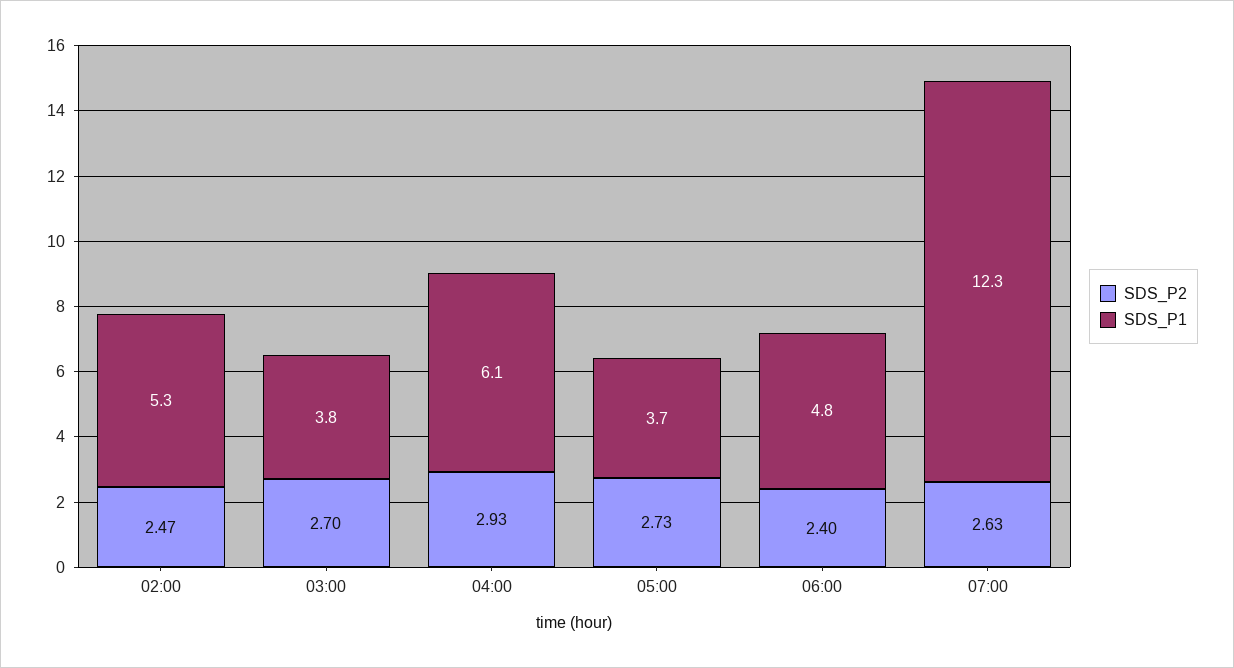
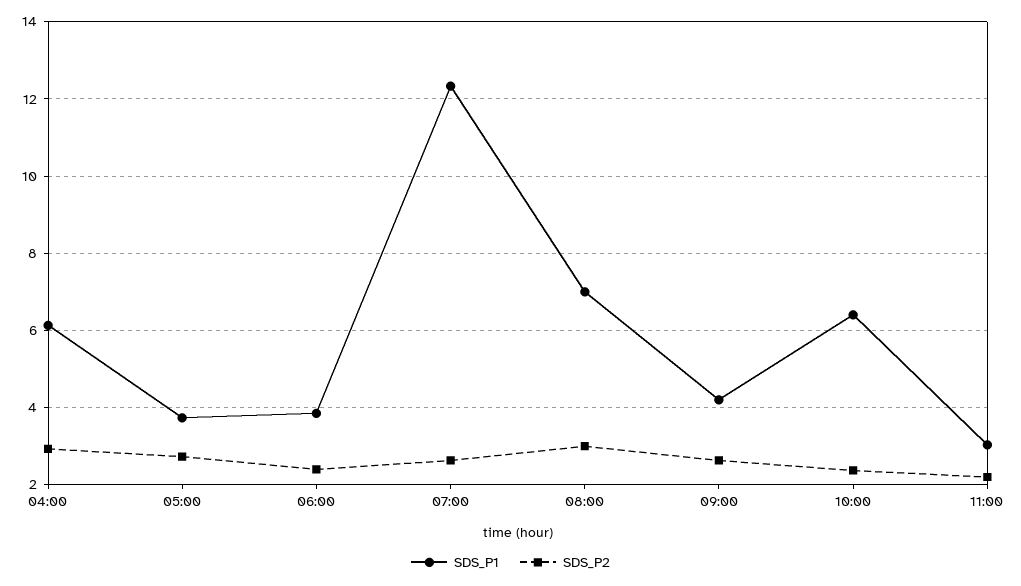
SDS_P2, 02:00: 2.47 -> none
SDS_P1, 02:00: 5.3 -> none
SDS_P2, 03:00: 2.7 -> none
SDS_P1, 03:00: 3.8 -> none
SDS_P1, 06:00: 4.8 -> 3.8
SDS_P1, 08:00: none -> 7
SDS_P2, 08:00: none -> 3
SDS_P1, 09:00: none -> 4.2
SDS_P2, 09:00: none -> 2.6
SDS_P1, 10:00: none -> 6.4
SDS_P2, 10:00: none -> 2.4
SDS_P1, 11:00: none -> 3
SDS_P2, 11:00: none -> 2.2

